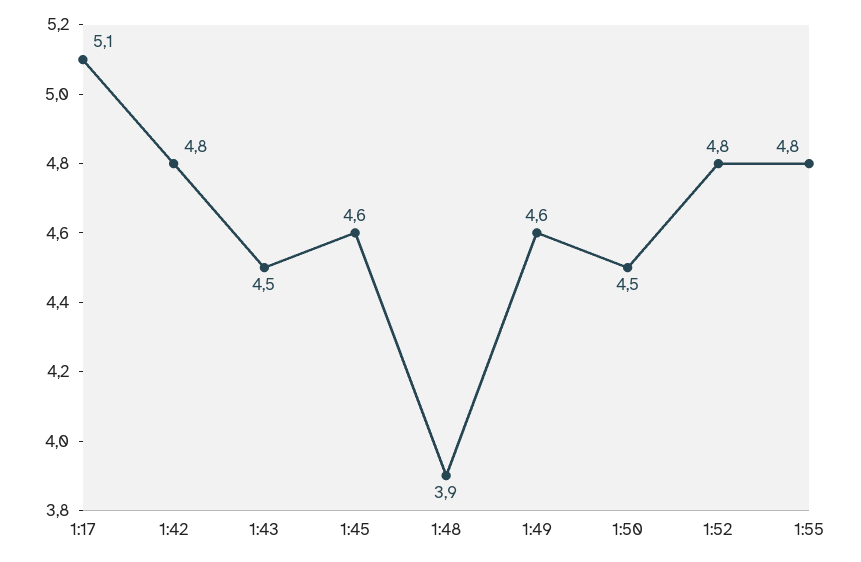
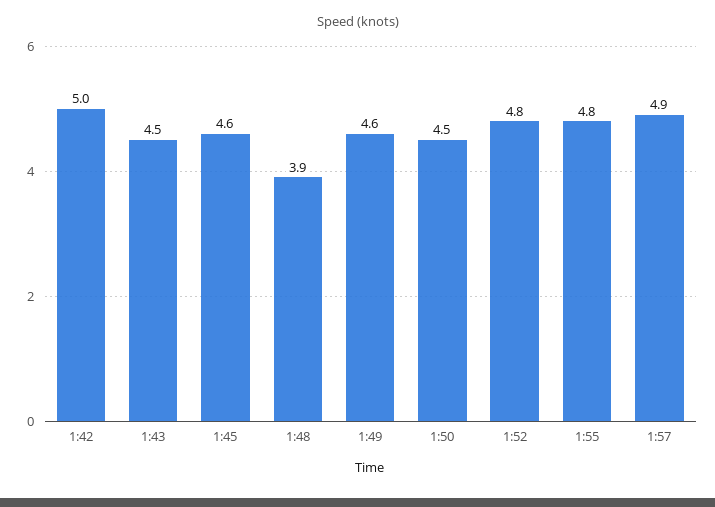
1:17: 5.1 -> none
1:42: 4.8 -> 5
1:57: none -> 4.9

